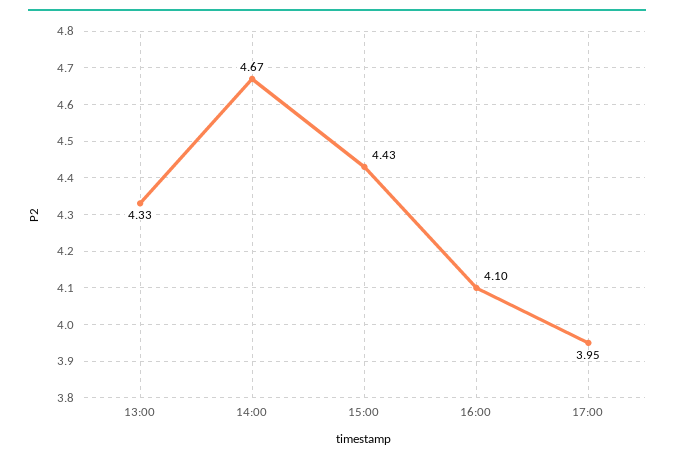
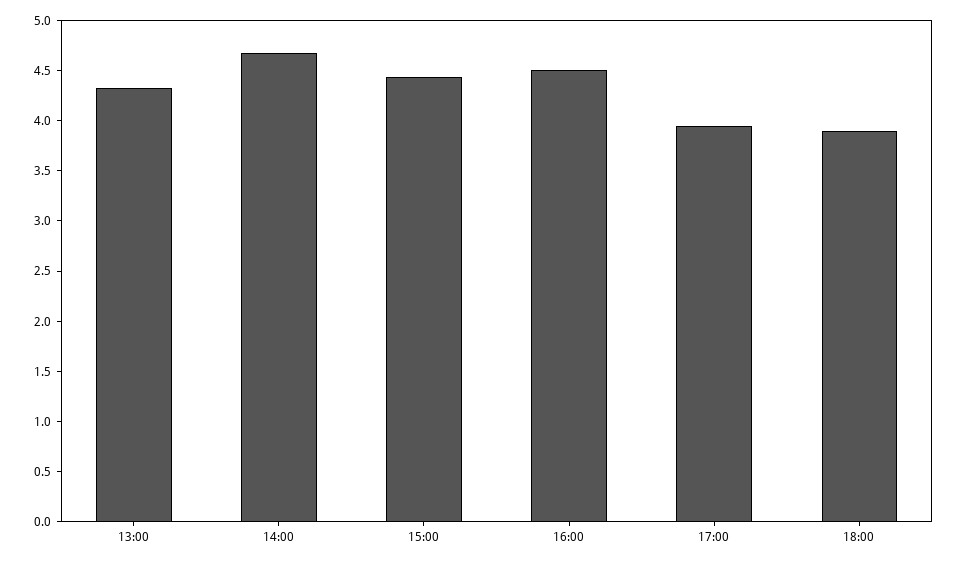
16:00: 4.1 -> 4.5
18:00: none -> 3.9

